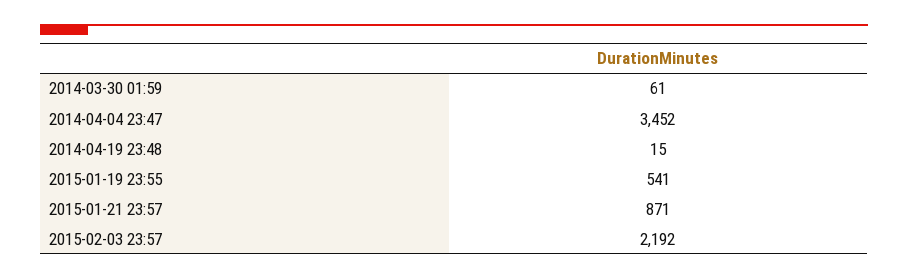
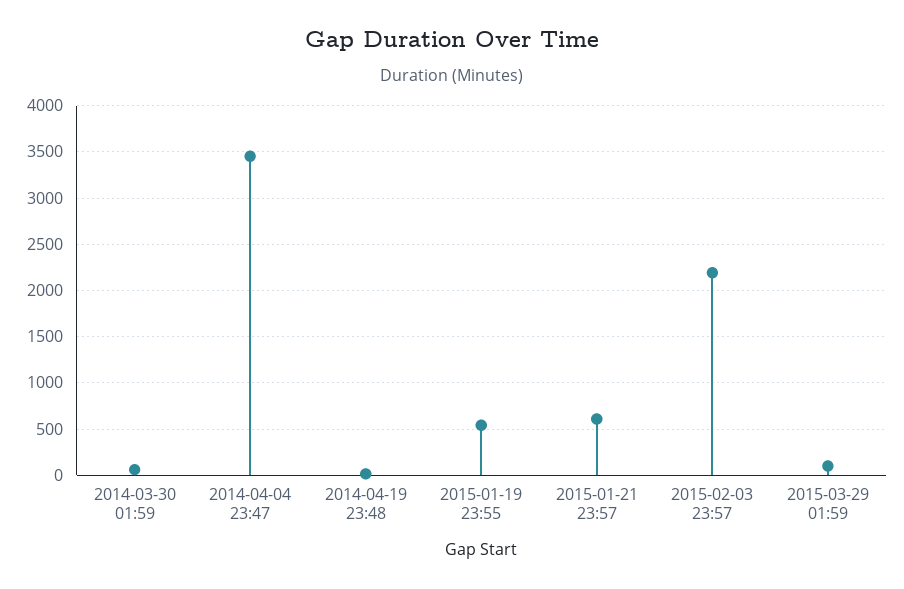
2015-01-21 23:57: 871 -> 600
2015-03-29 01:59: none -> 100

